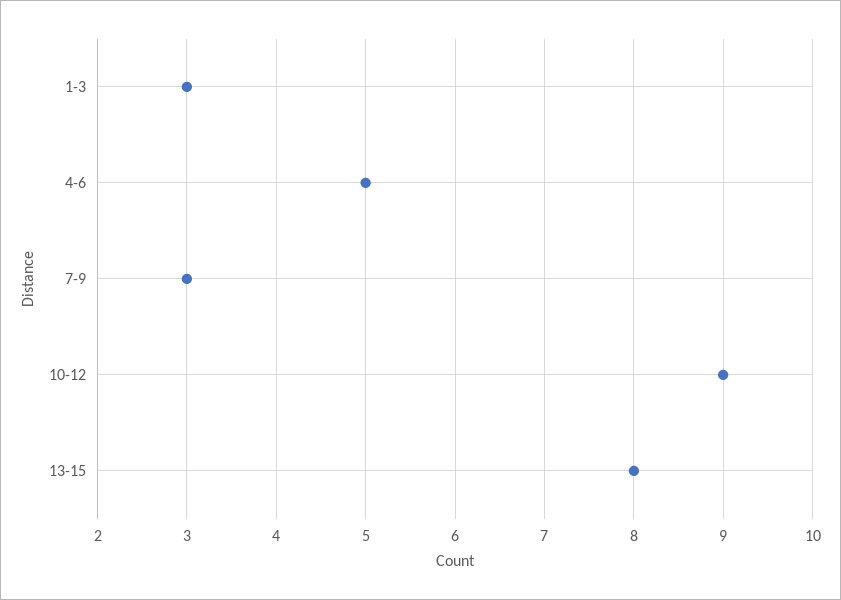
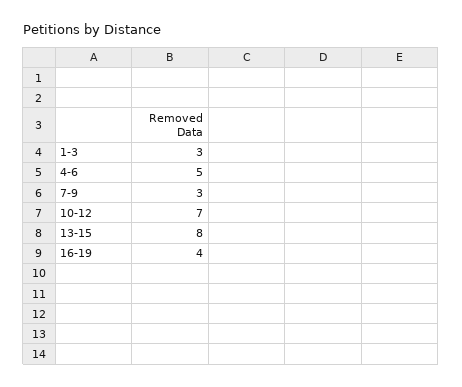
10-12: 9 -> 7
16-19: none -> 4

